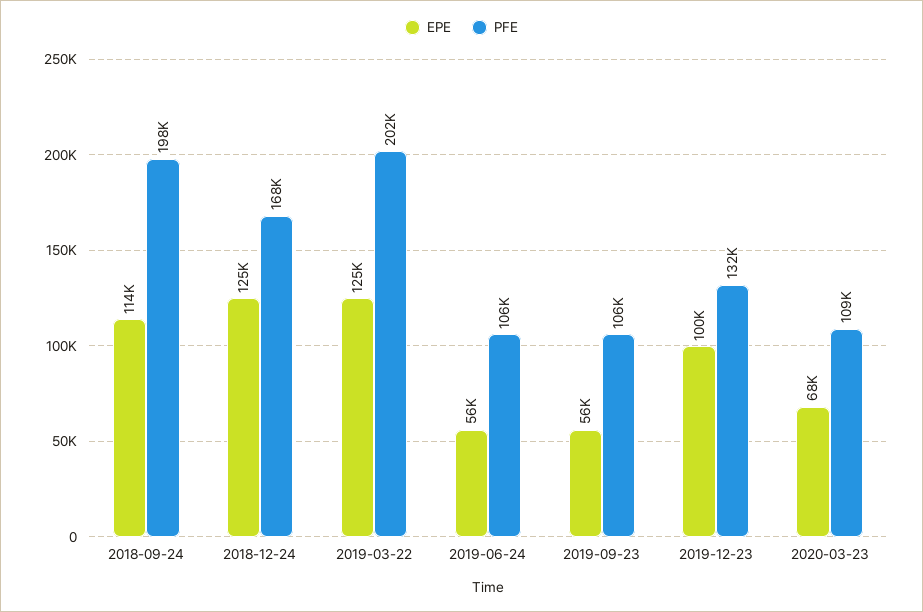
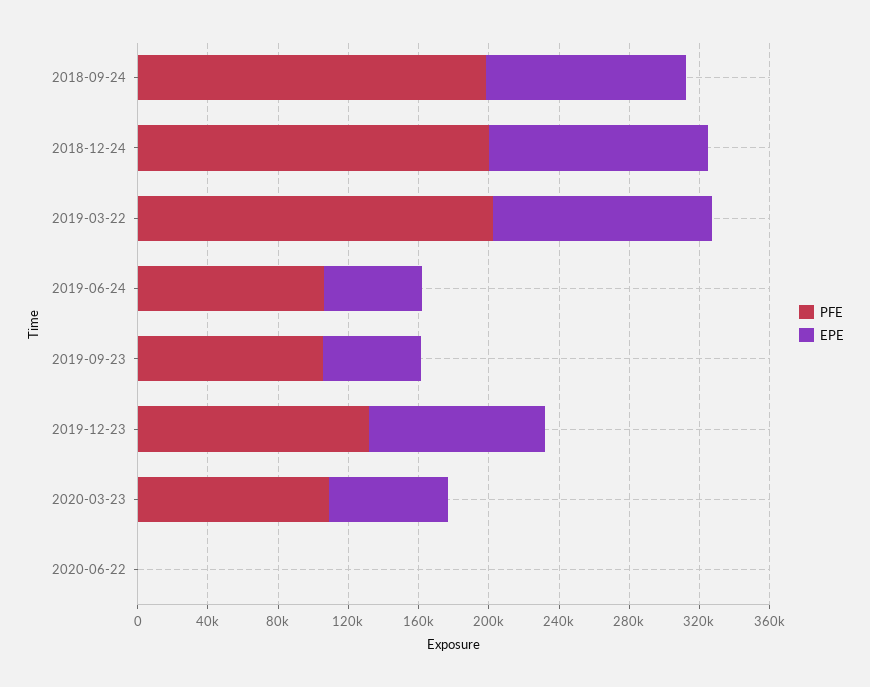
PFE, 2018-12-24: 168000 -> 200000
PFE, 2020-06-22: none -> 0
EPE, 2020-06-22: none -> 0

